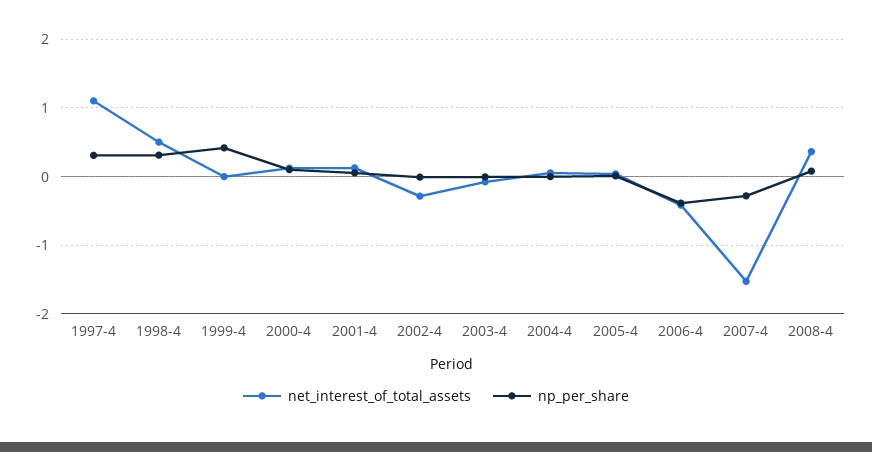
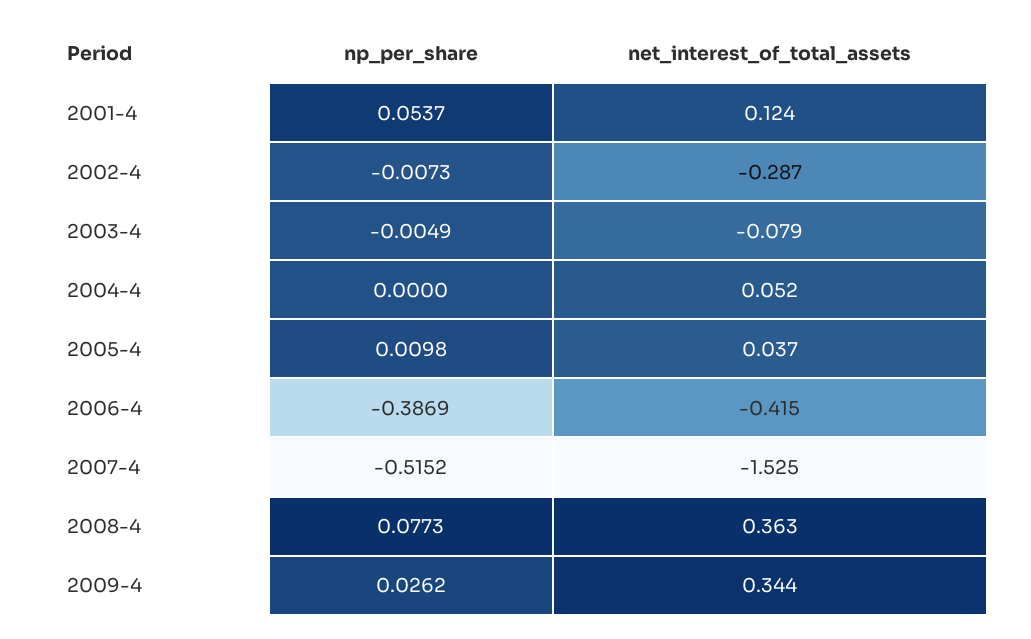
net_interest_of_total_assets, 1997-4: 1.1 -> none
np_per_share, 1997-4: 0.3 -> none
net_interest_of_total_assets, 1998-4: 0.5 -> none
np_per_share, 1998-4: 0.3 -> none
net_interest_of_total_assets, 1999-4: 0 -> none
np_per_share, 1999-4: 0.4 -> none
net_interest_of_total_assets, 2000-4: 0.1 -> none
np_per_share, 2000-4: 0.1 -> none
np_per_share, 2007-4: -0.3 -> -0.5152
np_per_share, 2009-4: none -> 0.0262
net_interest_of_total_assets, 2009-4: none -> 0.344

